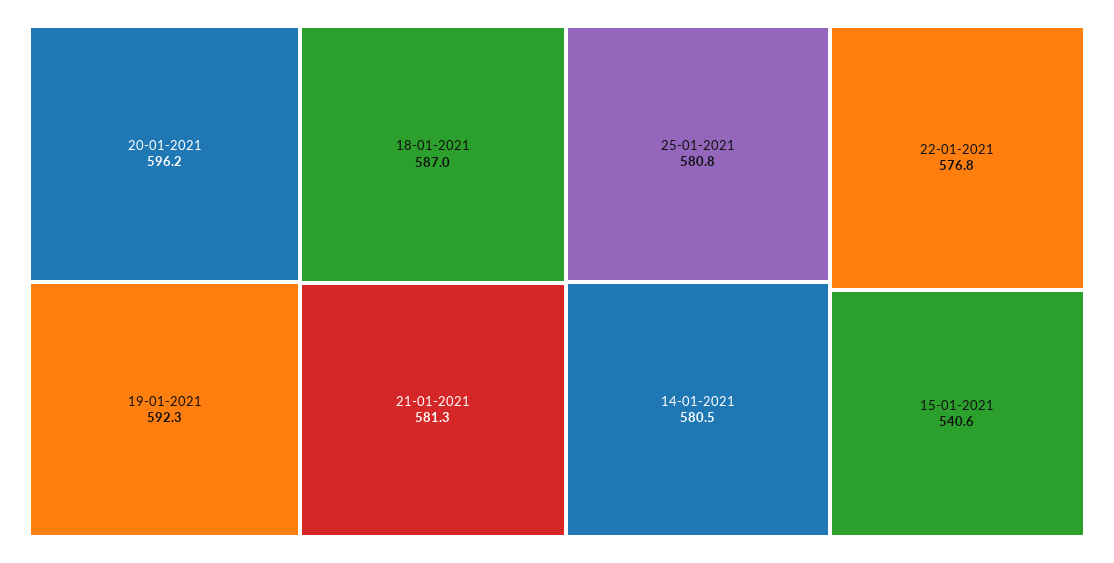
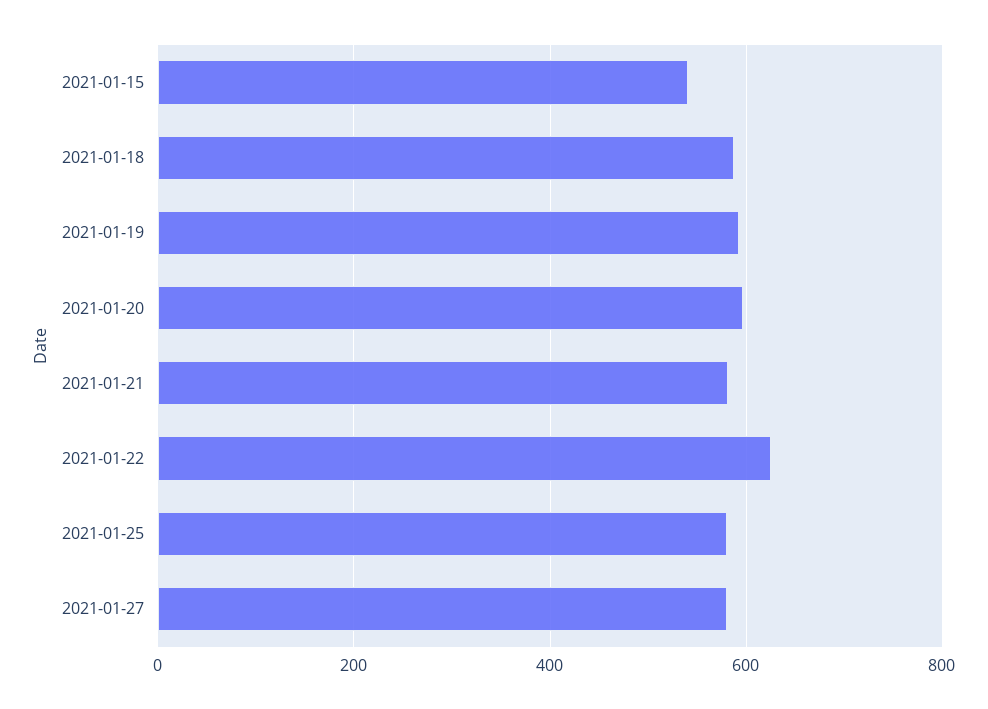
14-01-2021: 580.5 -> none
22-01-2021: 576.8 -> 620
2021-01-27: none -> 580

